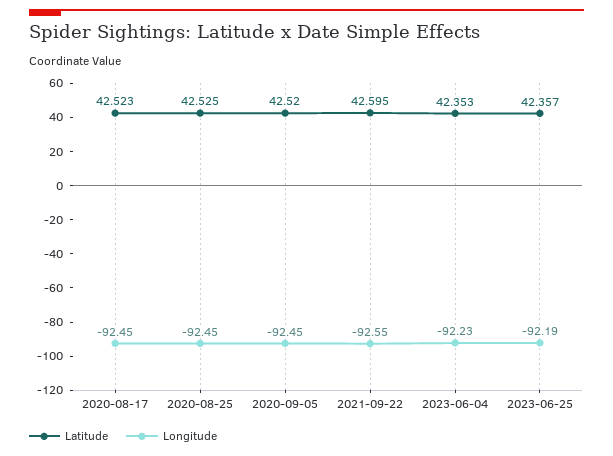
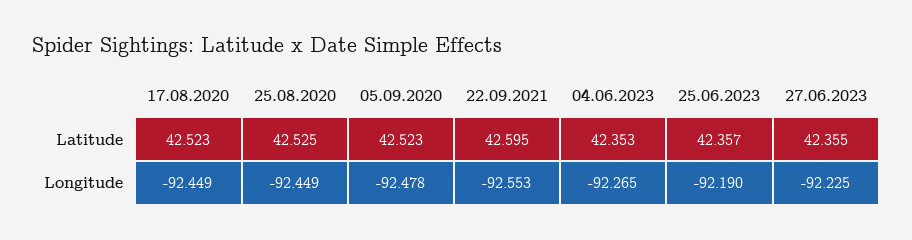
Latitude, 2020-09-05: 42.52 -> 42.523
Longitude, 2020-09-05: -92.45 -> -92.478
Longitude, 2023-06-04: -92.23 -> -92.265
Latitude, 27.06.2023: none -> 42.355
Longitude, 27.06.2023: none -> -92.225

